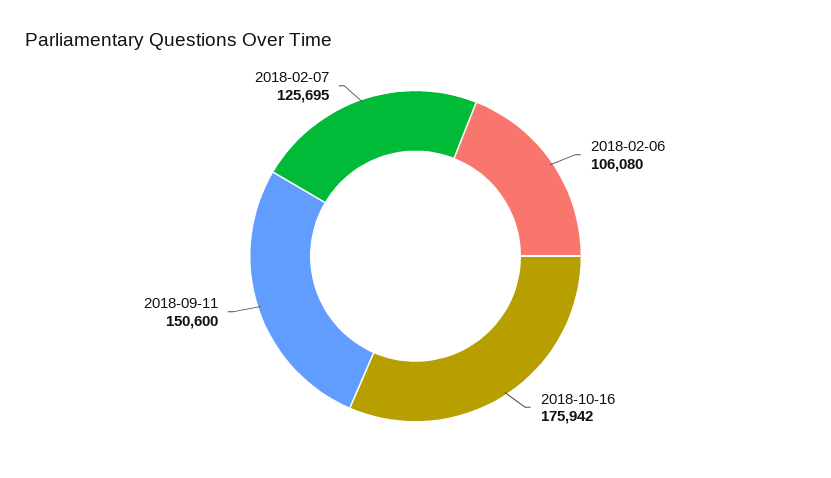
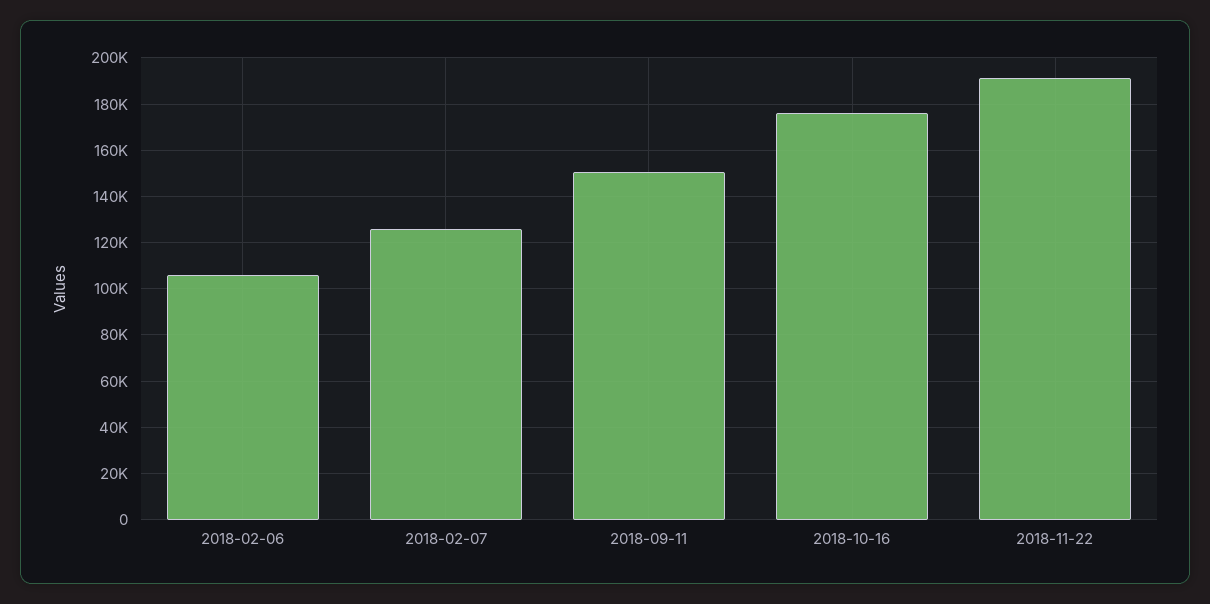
2018-11-22: none -> 190000

